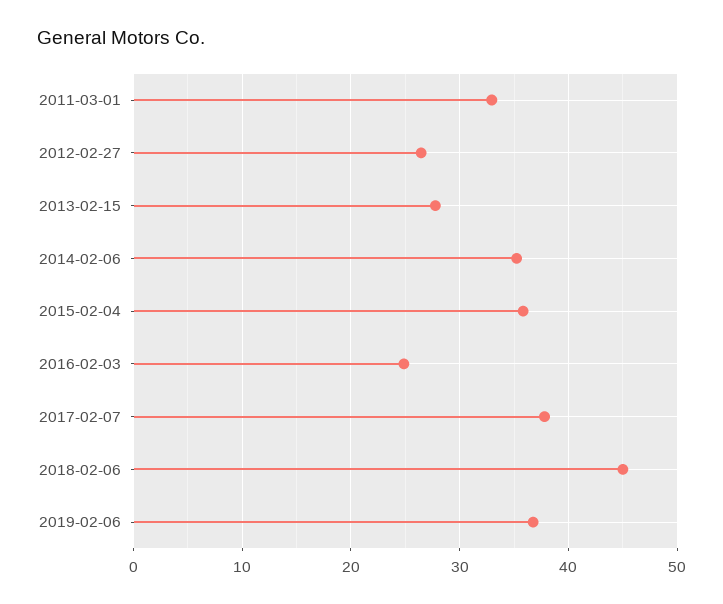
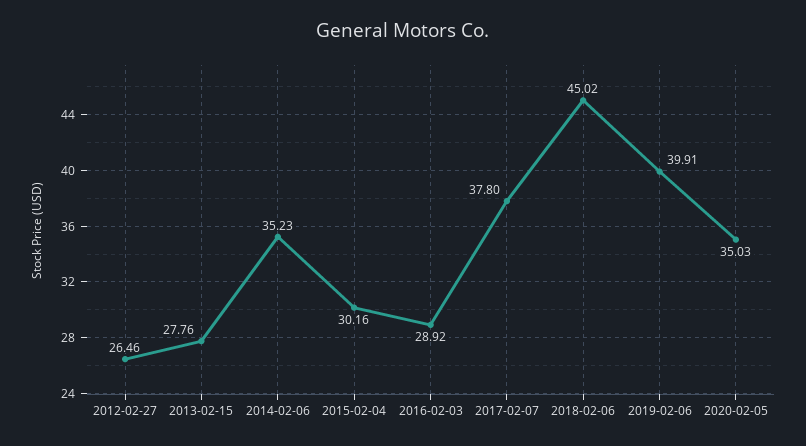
2011-03-01: 33 -> none
2015-02-04: 36 -> 30.16
2016-02-03: 25 -> 28.92
2019-02-06: 37 -> 39.91
2020-02-05: none -> 35.03

